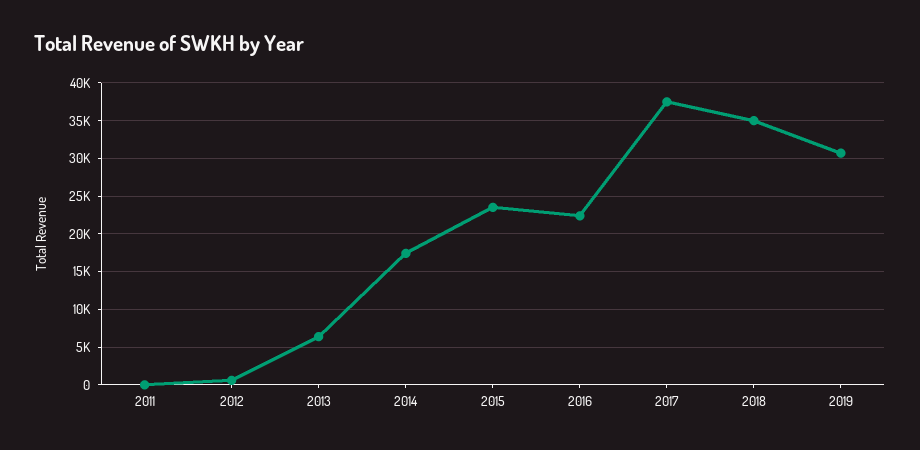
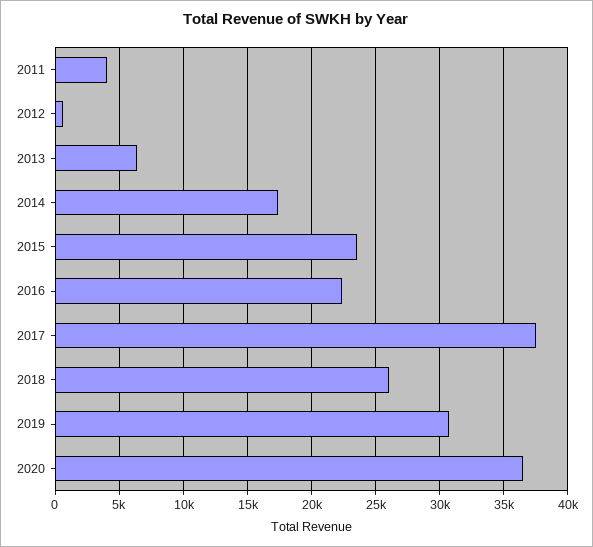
2011: 0 -> 4000
2018: 35000 -> 26000
2020: none -> 36500

